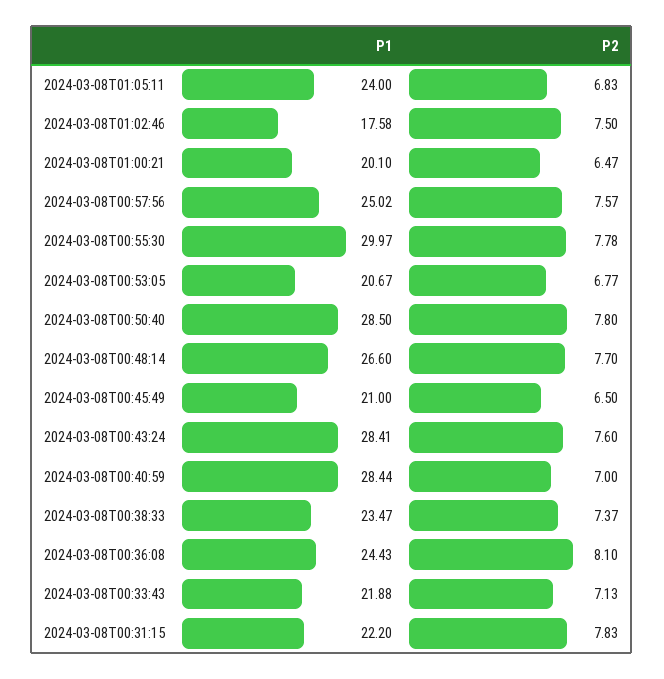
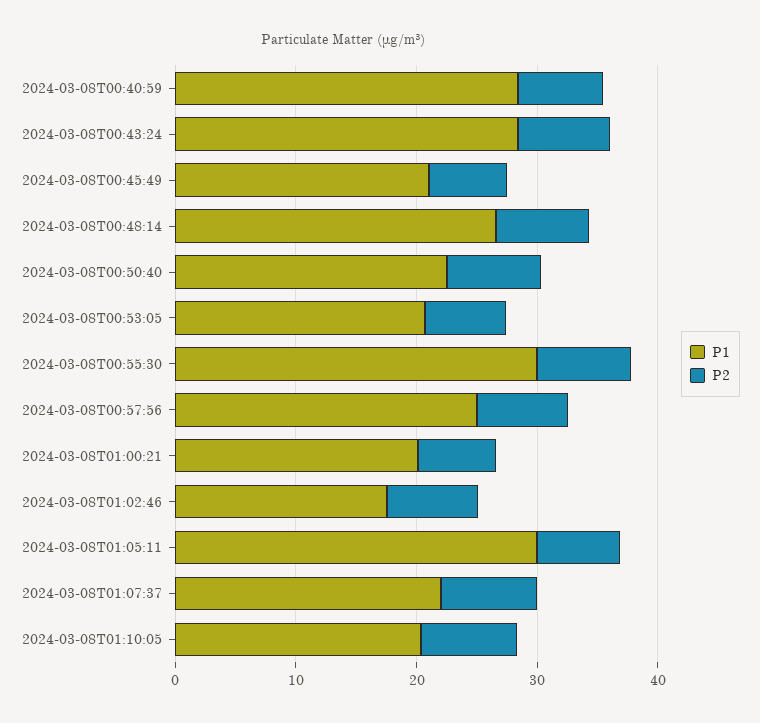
P1, 2024-03-08T01:05:11: 24 -> 30
P1, 2024-03-08T00:50:40: 28.5 -> 22
P1, 2024-03-08T00:38:33: 23.47 -> none
P2, 2024-03-08T00:38:33: 7.37 -> none
P1, 2024-03-08T00:36:08: 24.43 -> none
P2, 2024-03-08T00:36:08: 8.1 -> none
P1, 2024-03-08T00:33:43: 21.88 -> none
P2, 2024-03-08T00:33:43: 7.13 -> none
P1, 2024-03-08T00:31:15: 22.2 -> none
P2, 2024-03-08T00:31:15: 7.83 -> none
P1, 2024-03-08T01:07:37: none -> 22
P2, 2024-03-08T01:07:37: none -> 8
P1, 2024-03-08T01:10:05: none -> 20
P2, 2024-03-08T01:10:05: none -> 8

